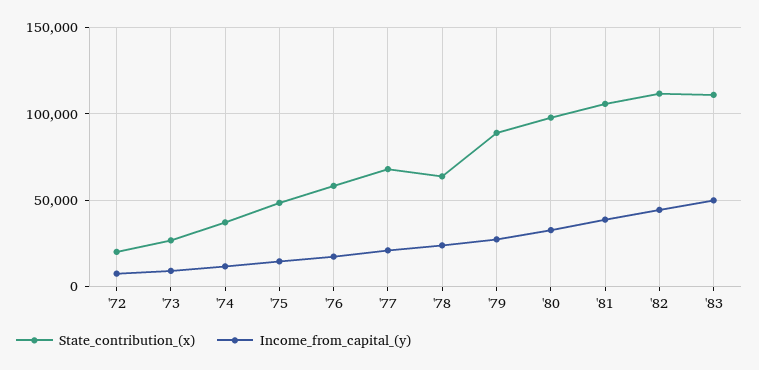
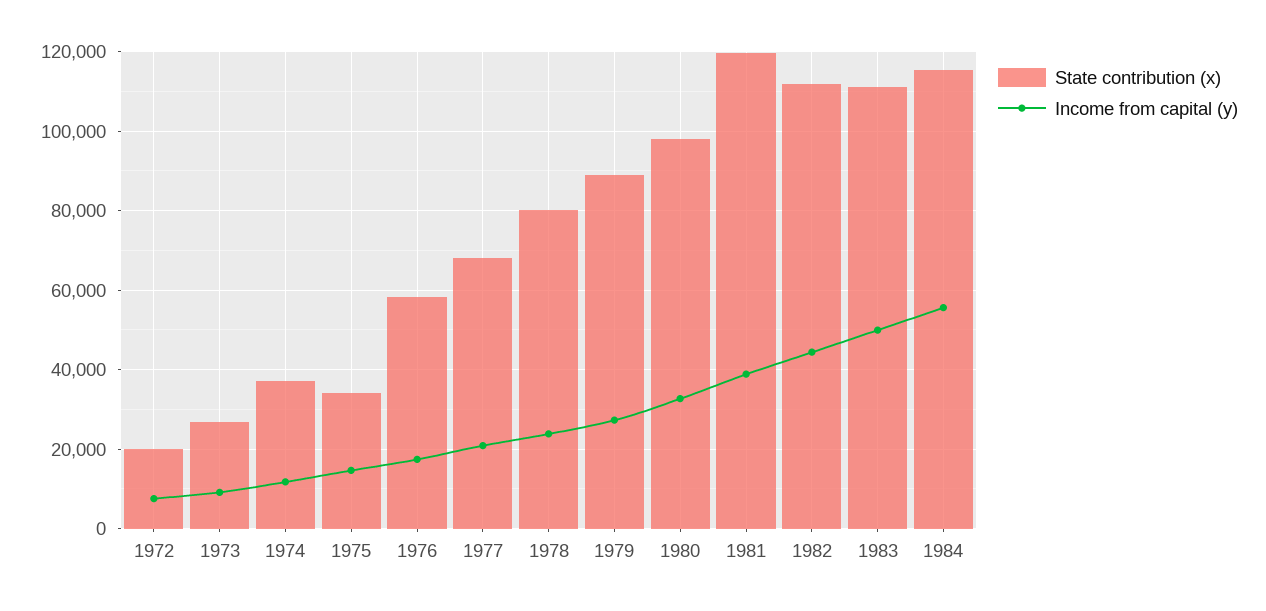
State_contribution_(x), '75: 50000 -> 34000
State_contribution_(x), '78: 65000 -> 80000
State_contribution_(x), '81: 105000 -> 120000
State_contribution_(x), 1984: none -> 116000
Income_from_capital_(y), 1984: none -> 56000

